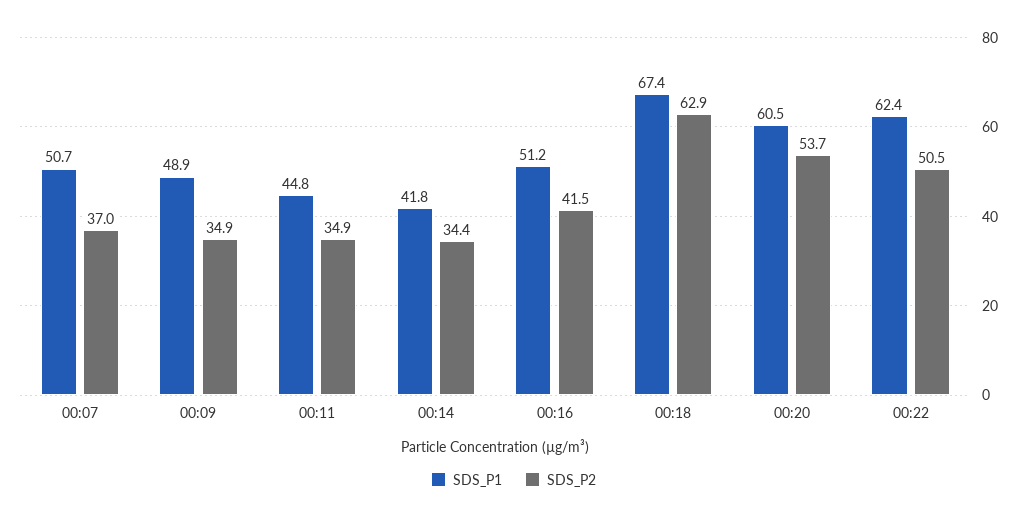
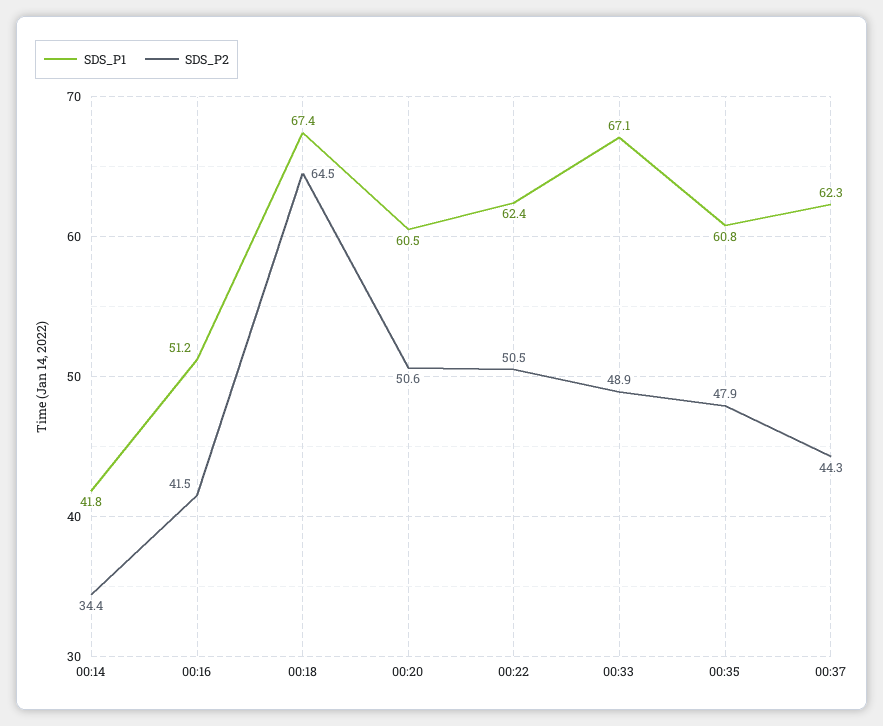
SDS_P1, 00:07: 50.7 -> none
SDS_P2, 00:07: 37 -> none
SDS_P1, 00:09: 48.9 -> none
SDS_P2, 00:09: 34.9 -> none
SDS_P1, 00:11: 44.8 -> none
SDS_P2, 00:11: 34.9 -> none
SDS_P2, 00:18: 62.9 -> 64.5
SDS_P2, 00:20: 53.7 -> 50.6
SDS_P1, 00:33: none -> 67.1
SDS_P2, 00:33: none -> 48.9
SDS_P1, 00:35: none -> 60.8
SDS_P2, 00:35: none -> 47.9
SDS_P1, 00:37: none -> 62.3
SDS_P2, 00:37: none -> 44.3

